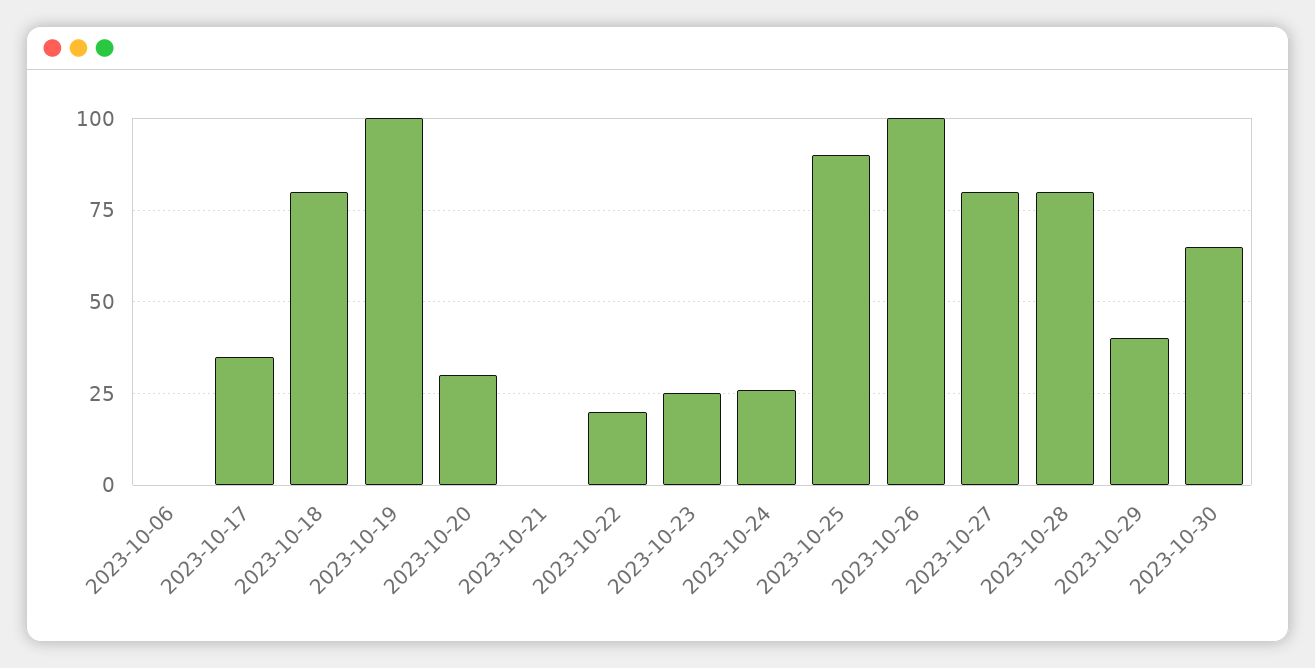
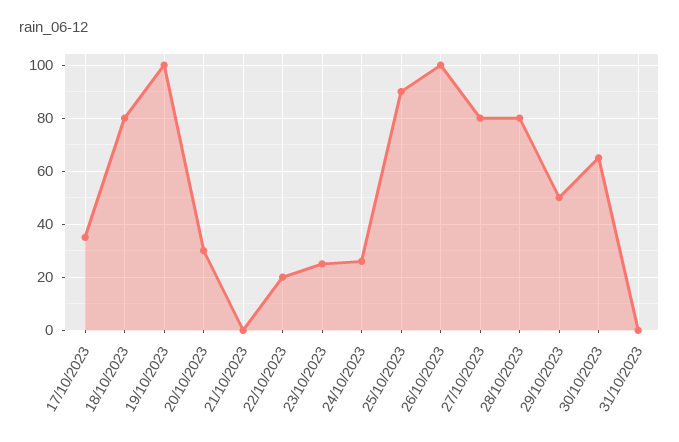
2023-10-06: 0 -> none
2023-10-29: 40 -> 50
31/10/2023: none -> 0

